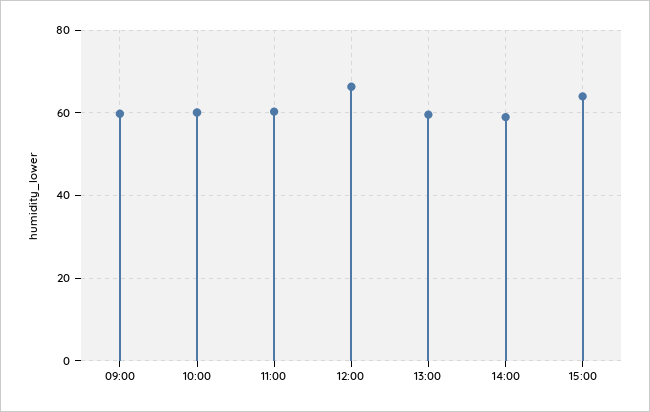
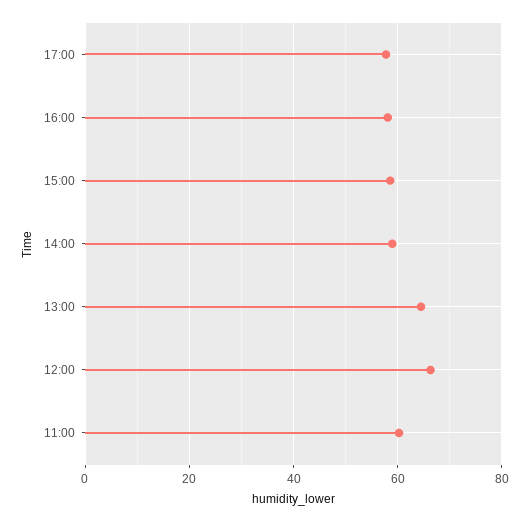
09:00: 60 -> none
10:00: 60 -> none
13:00: 60 -> 64
15:00: 64 -> 58
17:00: none -> 58
16:00: none -> 58

